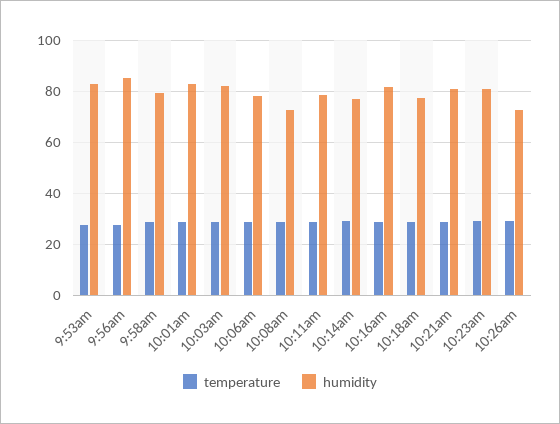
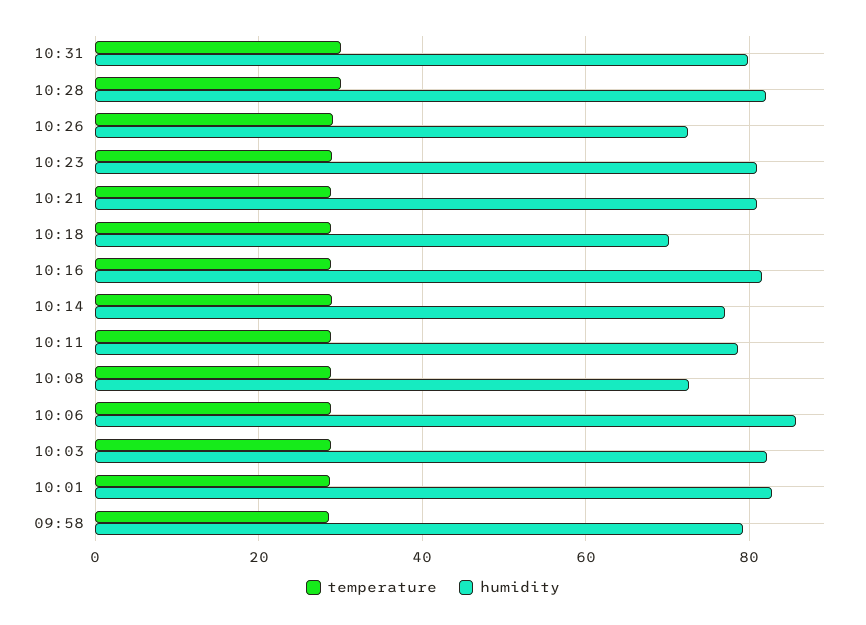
temperature, 9:53am: 27.5 -> none
humidity, 9:53am: 82.5 -> none
temperature, 9:56am: 27.5 -> none
humidity, 9:56am: 85 -> none
humidity, 10:06am: 77.5 -> 86
humidity, 10:18am: 77.5 -> 70
temperature, 10:31: none -> 30
humidity, 10:31: none -> 80
temperature, 10:28: none -> 30
humidity, 10:28: none -> 82

